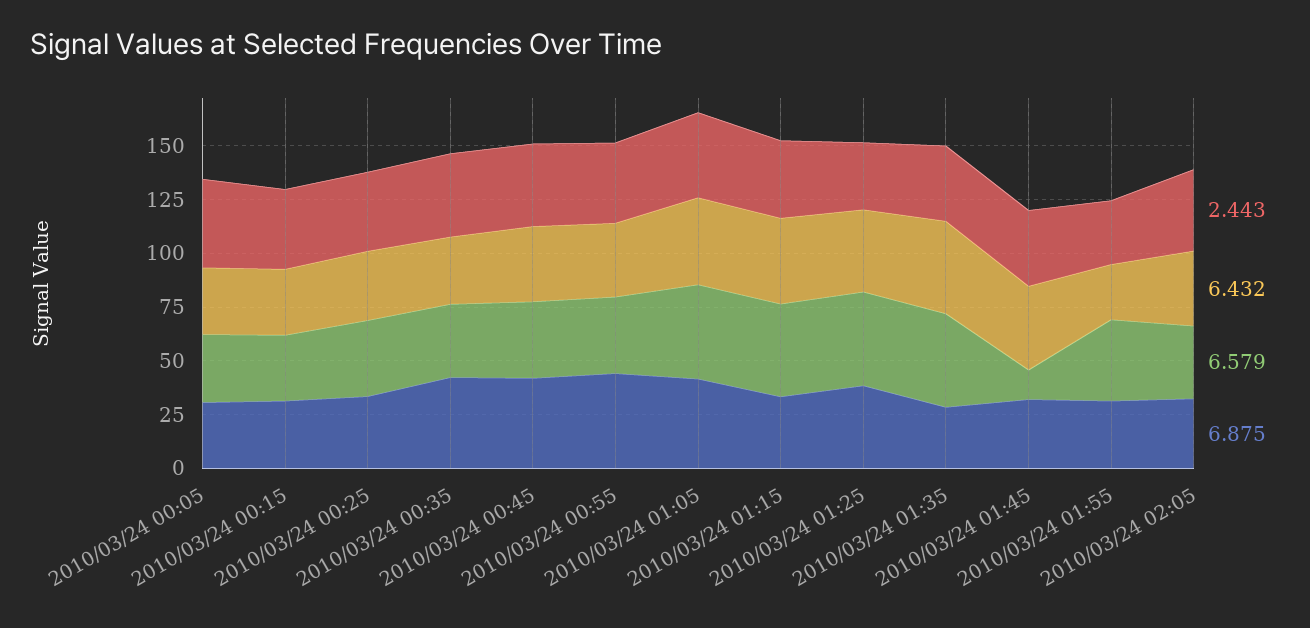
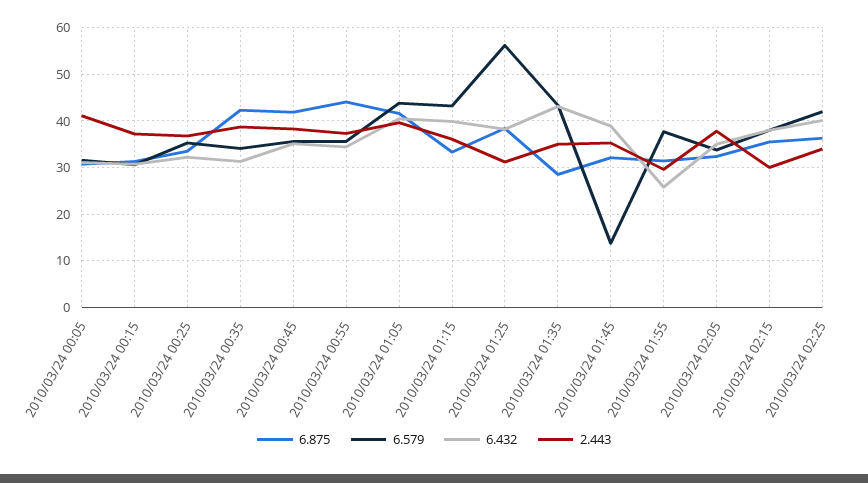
6.579, 2010/03/24 01:25: 45 -> 56
6.875, 2010/03/24 02:15: none -> 36
6.579, 2010/03/24 02:15: none -> 38
6.432, 2010/03/24 02:15: none -> 38
2.443, 2010/03/24 02:15: none -> 30
6.875, 2010/03/24 02:25: none -> 36
6.579, 2010/03/24 02:25: none -> 42
6.432, 2010/03/24 02:25: none -> 40
2.443, 2010/03/24 02:25: none -> 34

